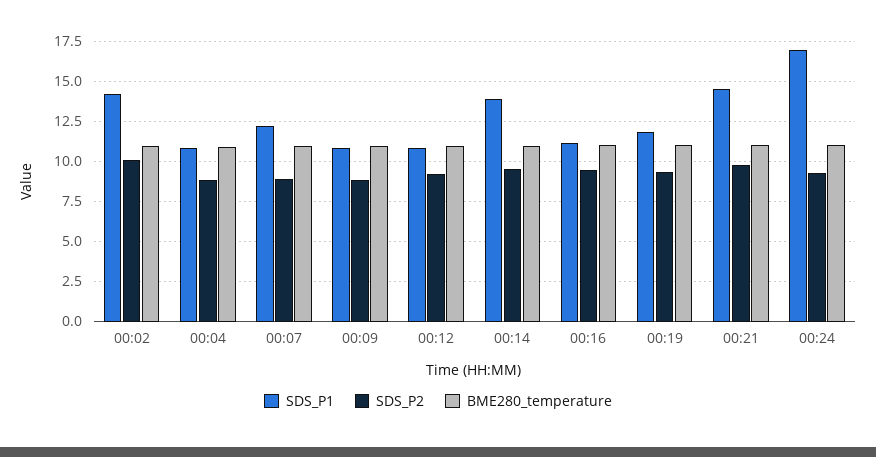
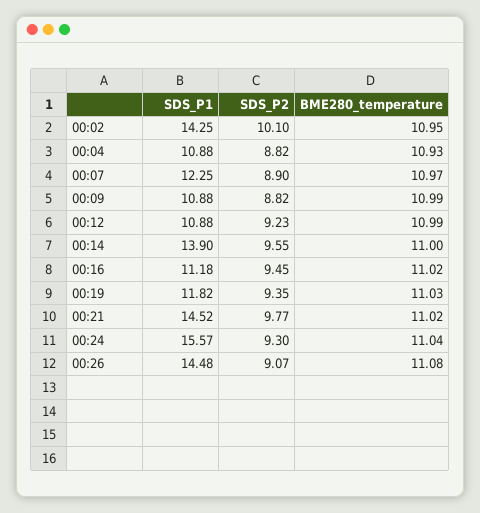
SDS_P1, 00:24: 17 -> 15.57
SDS_P1, 00:26: none -> 14.48
SDS_P2, 00:26: none -> 9.07
BME280_temperature, 00:26: none -> 11.08

